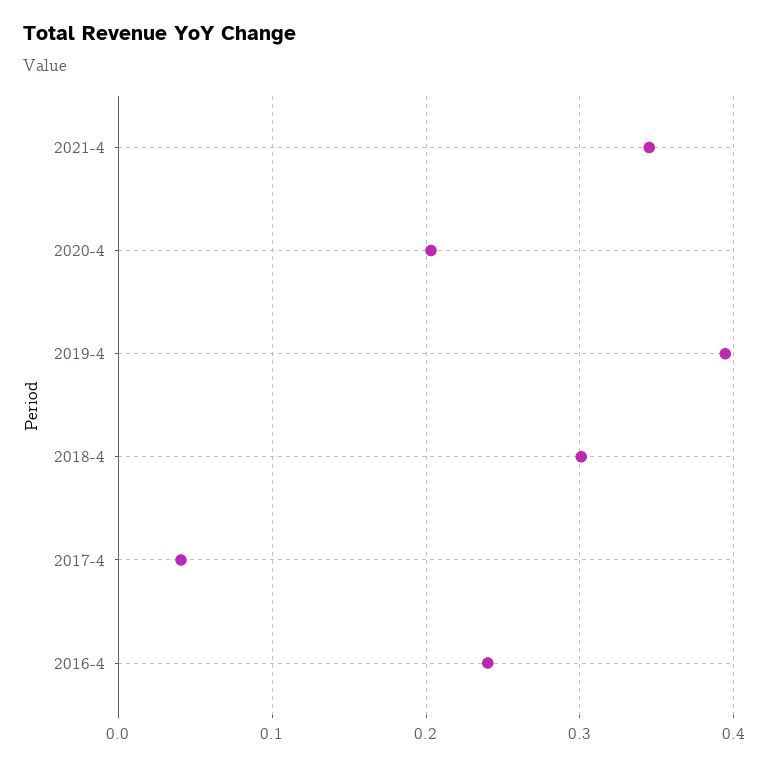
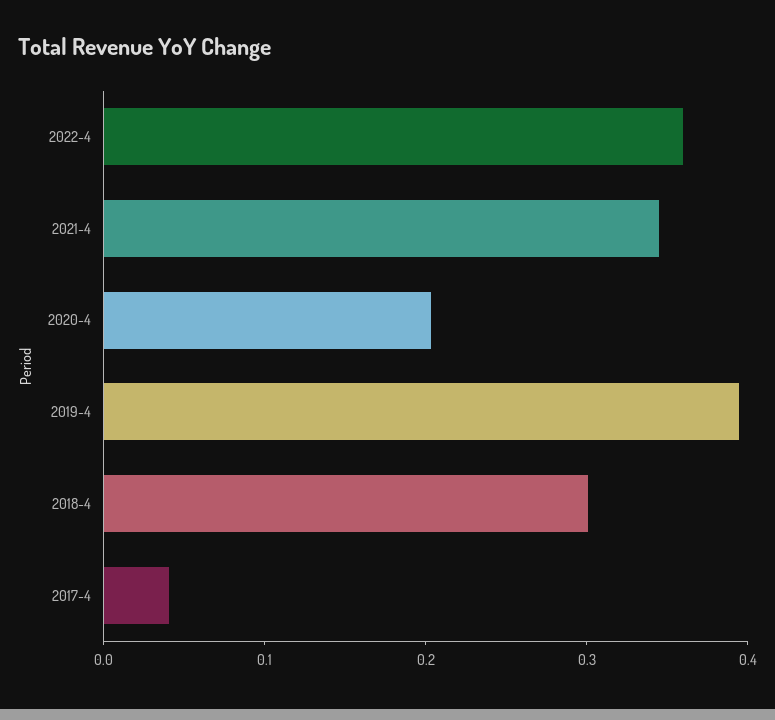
2016-4: 0.24 -> none
2022-4: none -> 0.36

